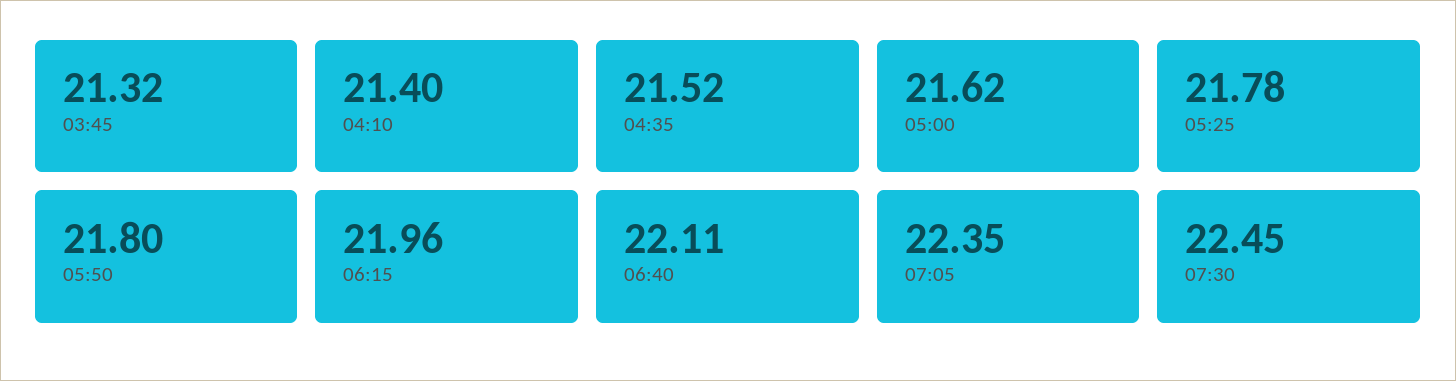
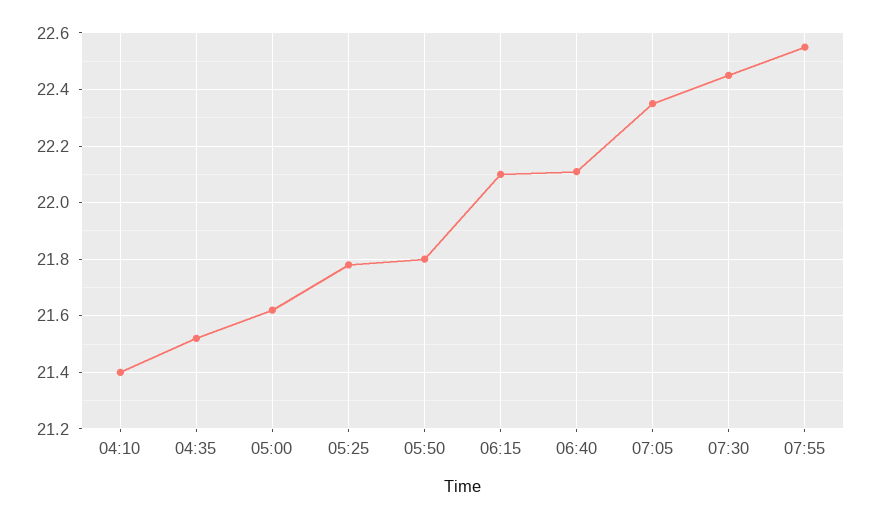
03:45: 21.32 -> none
06:15: 21.96 -> 22.1
07:55: none -> 22.55

